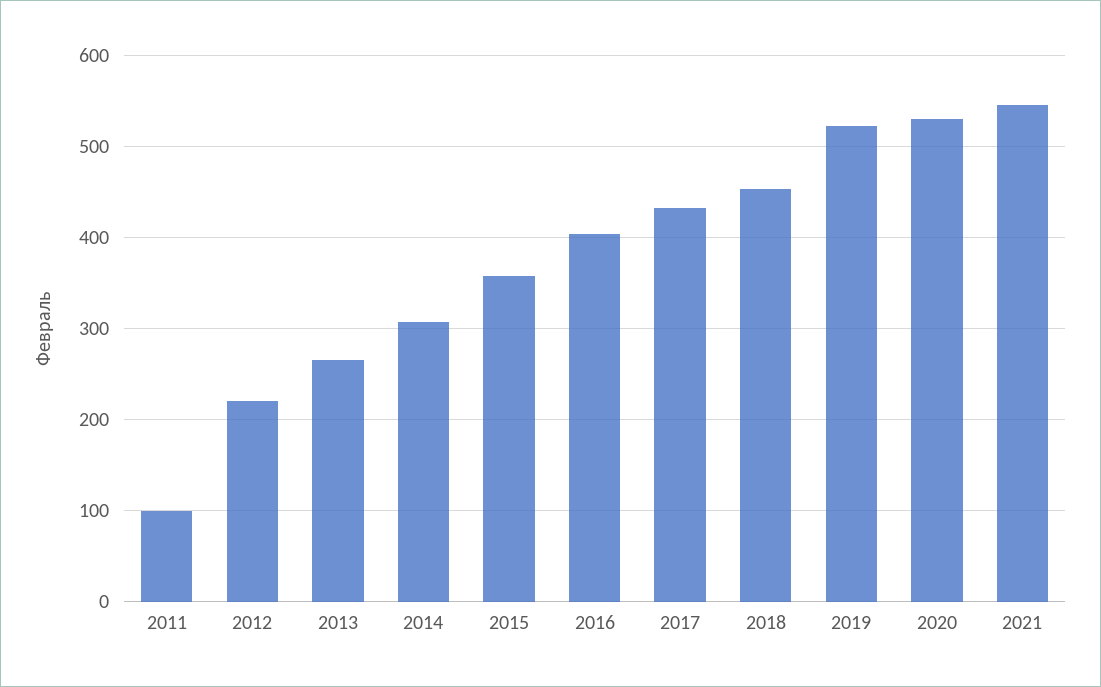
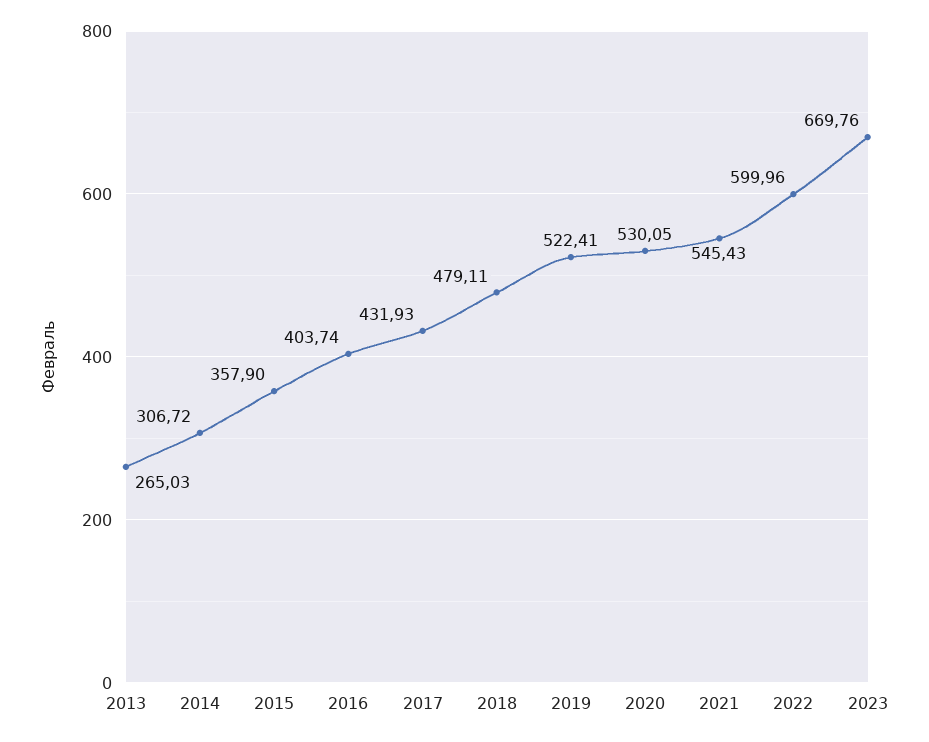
2011: 100 -> none
2012: 220 -> none
2018: 450 -> 479.11
2022: none -> 599.96
2023: none -> 669.76

